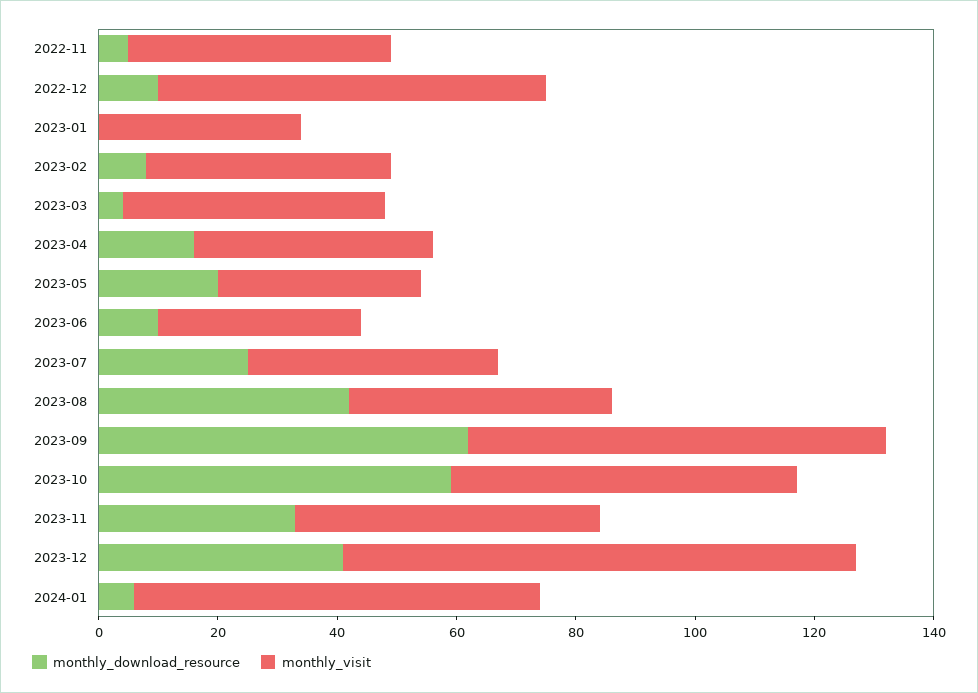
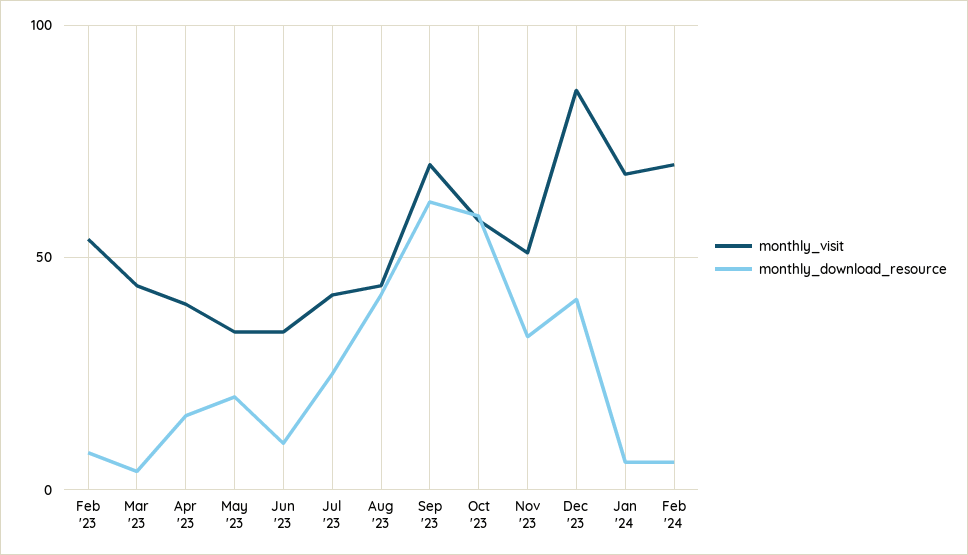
monthly_download_resource, 2022-11: 5 -> none
monthly_visit, 2022-11: 45 -> none
monthly_download_resource, 2022-12: 10 -> none
monthly_visit, 2022-12: 65 -> none
monthly_download_resource, 2023-01: 0 -> none
monthly_visit, 2023-01: 35 -> none
monthly_visit, 2023-02: 40 -> 55
monthly_visit, Feb '24: none -> 70
monthly_download_resource, Feb '24: none -> 5

